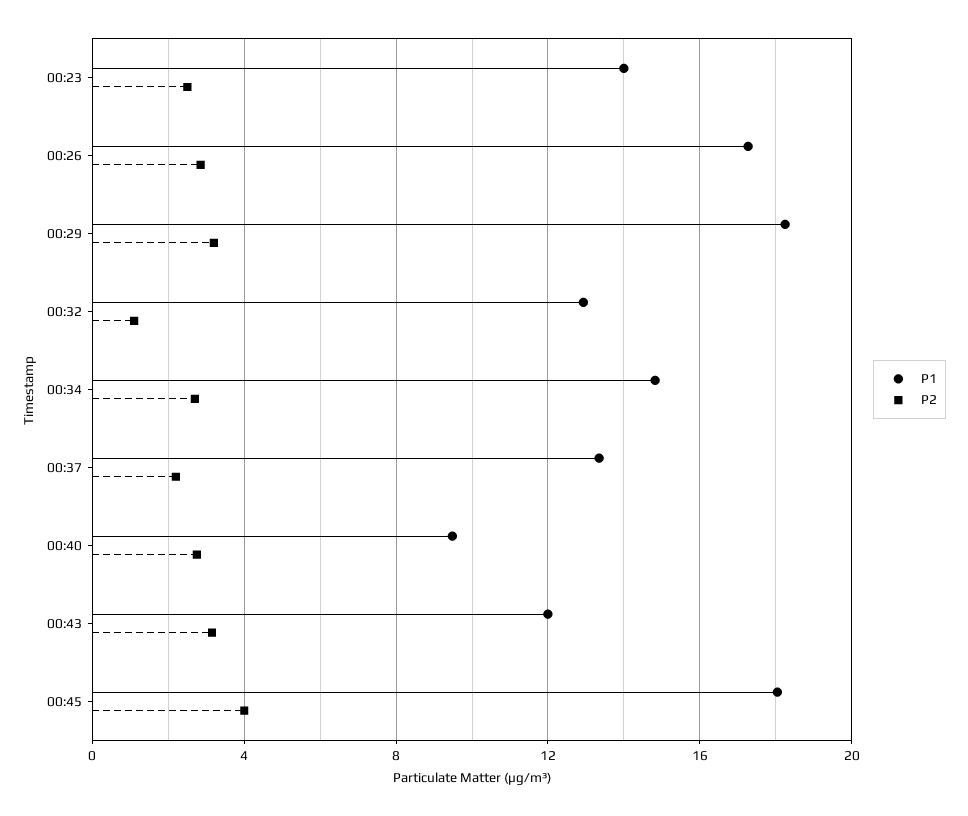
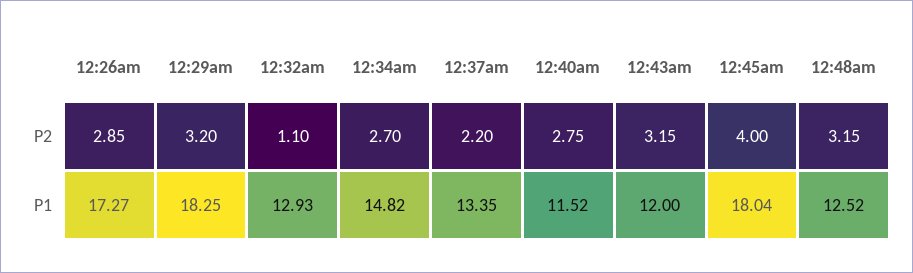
P1, 00:23: 14 -> none
P2, 00:23: 2.5 -> none
P1, 00:40: 9.5 -> 11.52
P2, 12:48am: none -> 3.15
P1, 12:48am: none -> 12.52

